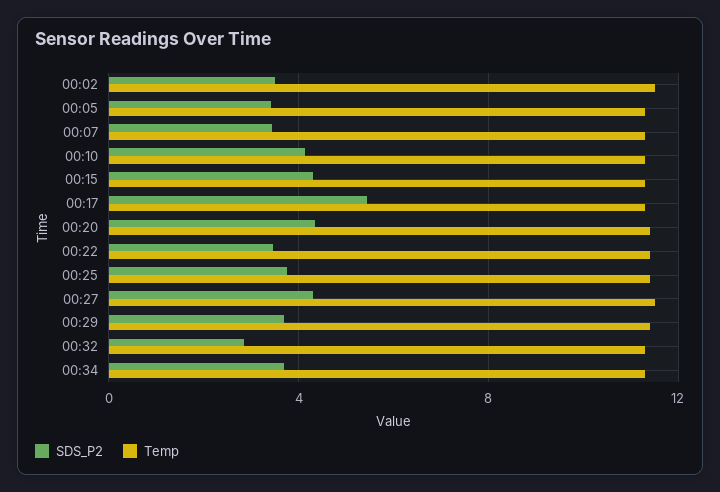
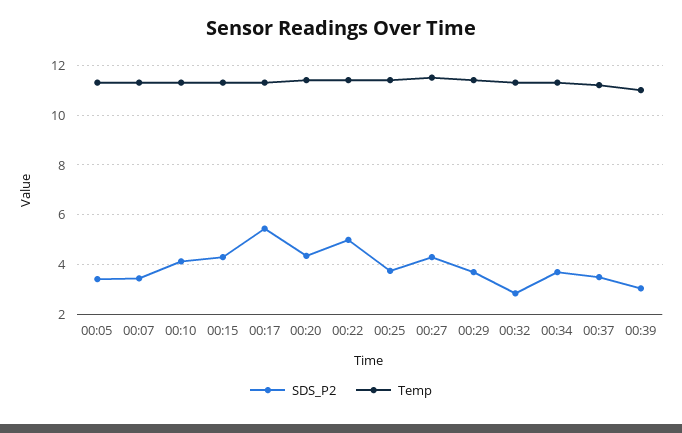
SDS_P2, 00:02: 3.5 -> none
Temp, 00:02: 11.5 -> none
SDS_P2, 00:22: 3.5 -> 5
SDS_P2, 00:37: none -> 3.5
Temp, 00:37: none -> 11.25
SDS_P2, 00:39: none -> 3
Temp, 00:39: none -> 11

